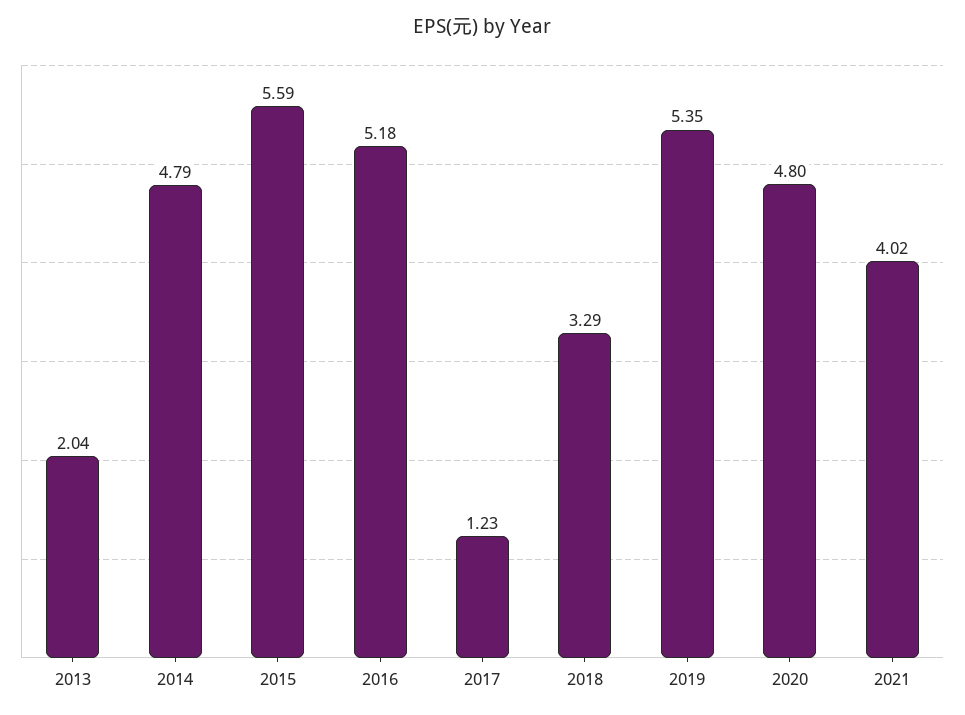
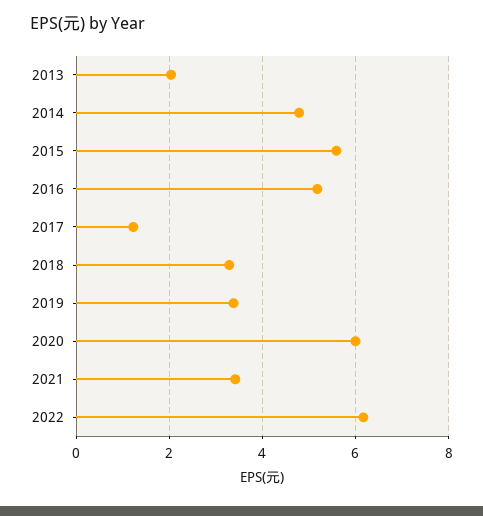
2019: 5.35 -> 3.4
2020: 4.8 -> 6
2021: 4.02 -> 3.4
2022: none -> 6.2

